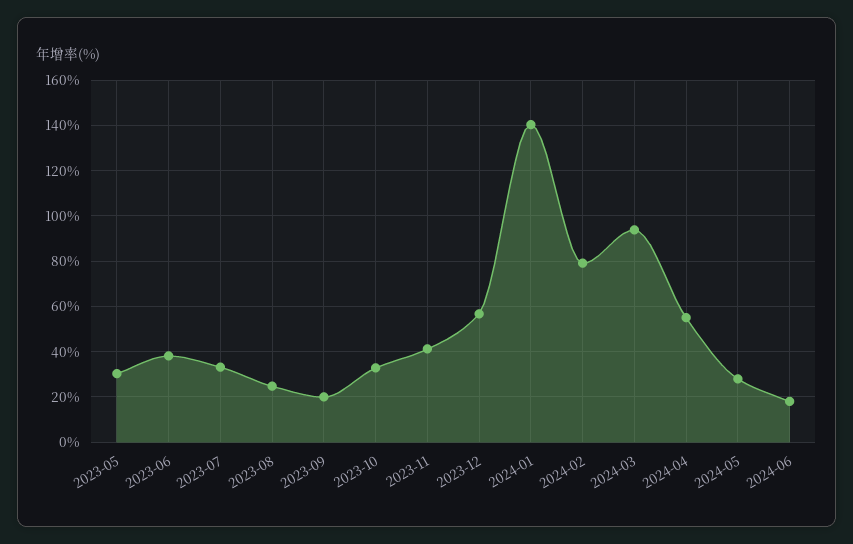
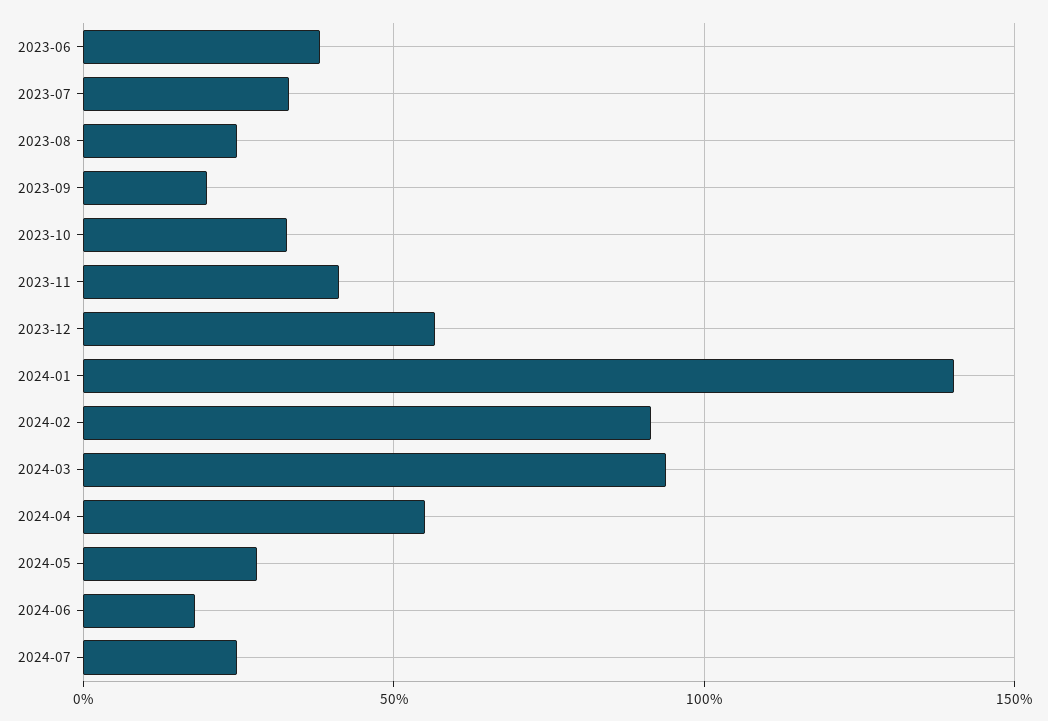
2023-05: 30 -> none
2024-02: 80 -> 90
2024-07: none -> 25

